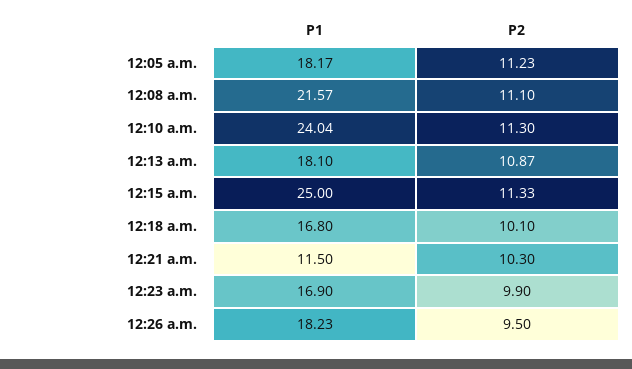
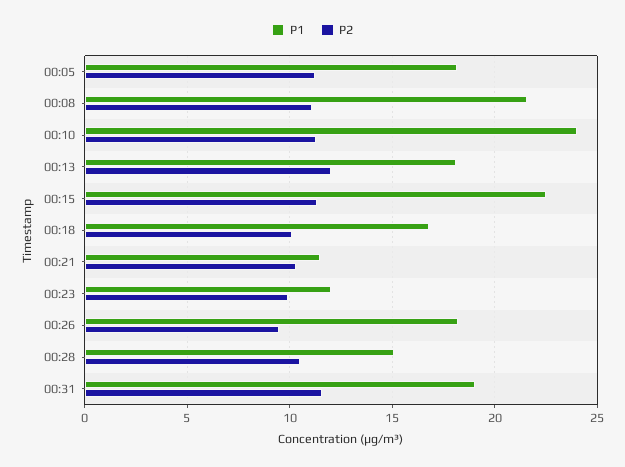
P2, 12:13 a.m.: 10.87 -> 12
P1, 12:15 a.m.: 25 -> 22.5
P1, 12:23 a.m.: 16.9 -> 12
P1, 00:28: none -> 15
P2, 00:28: none -> 10.5
P1, 00:31: none -> 19
P2, 00:31: none -> 11.5

